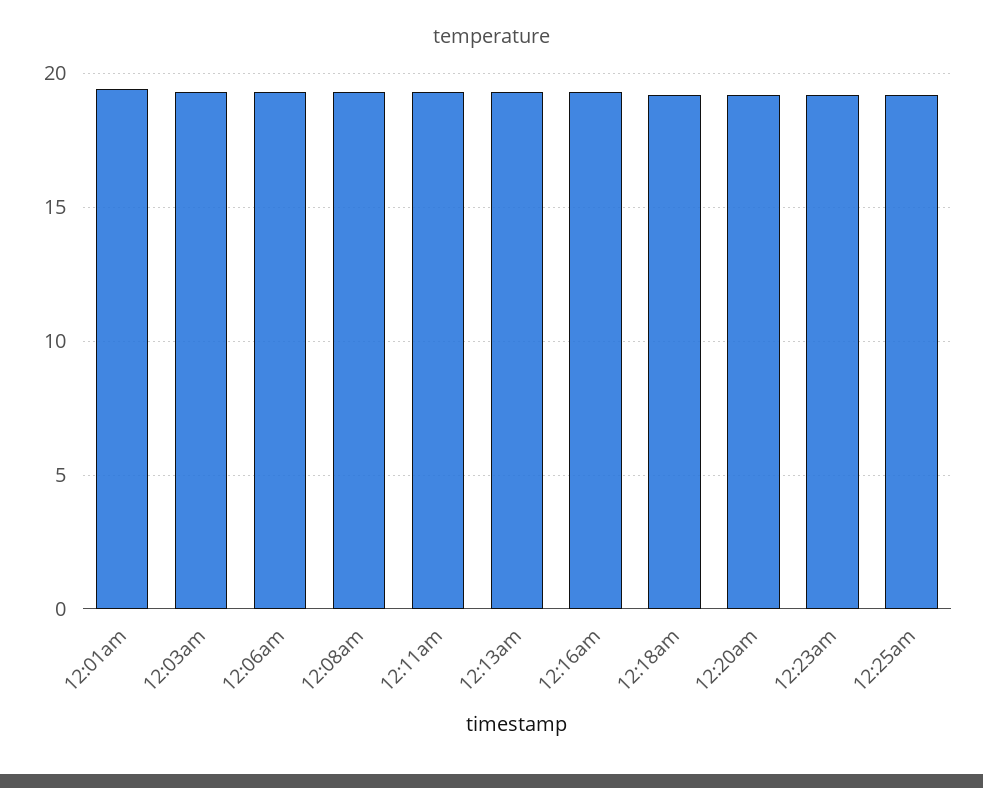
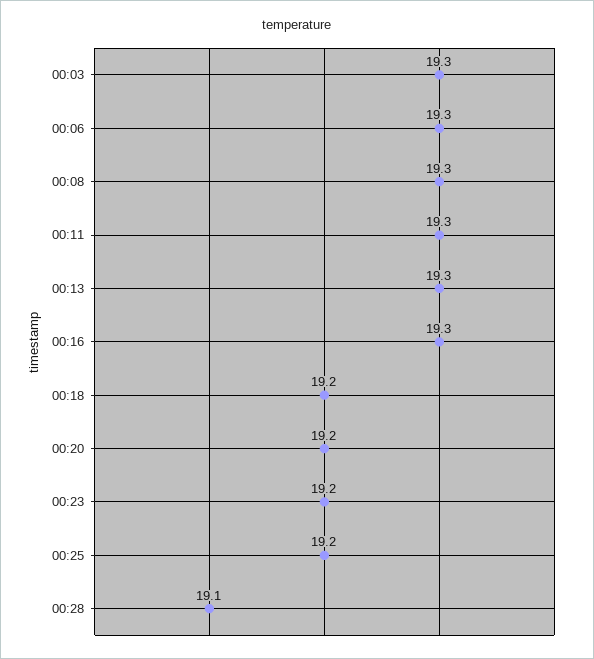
12:01am: 19.5 -> none
00:28: none -> 19.1

